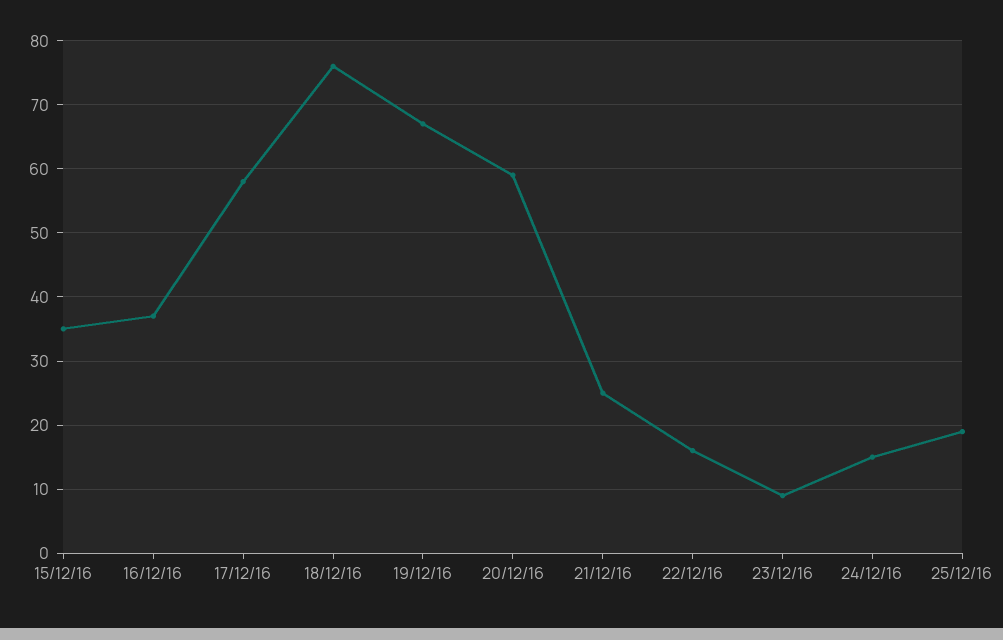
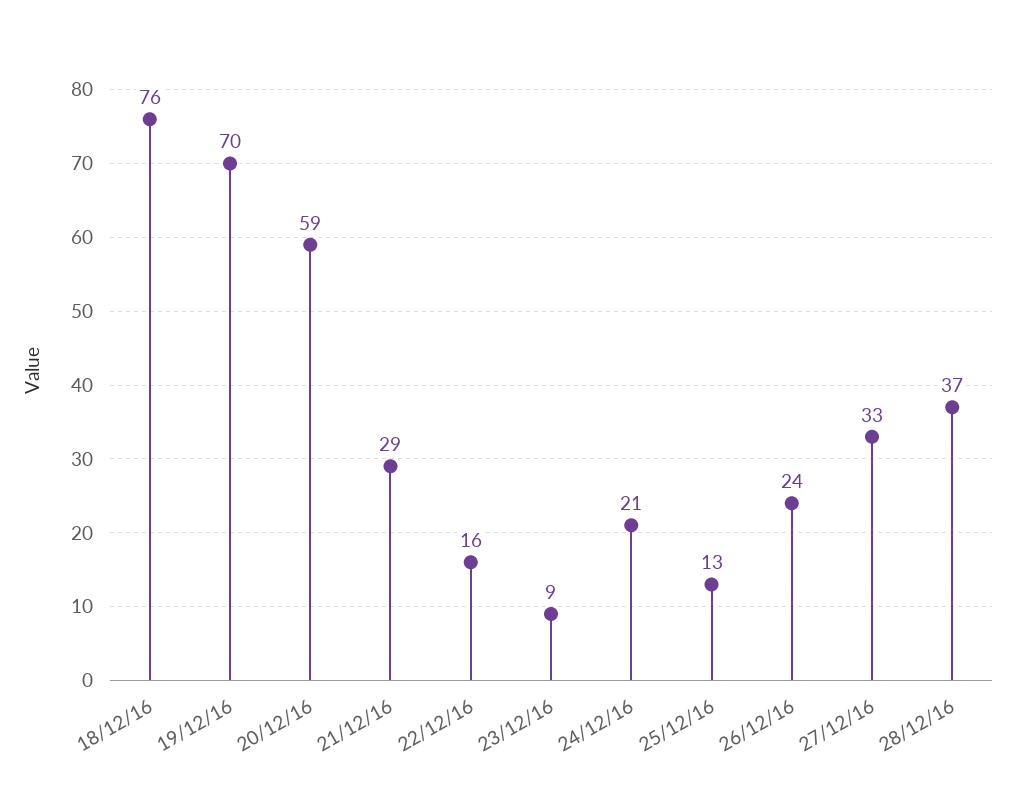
15/12/16: 35 -> none
16/12/16: 37 -> none
17/12/16: 58 -> none
19/12/16: 67 -> 70
21/12/16: 25 -> 29
24/12/16: 15 -> 21
25/12/16: 19 -> 13
26/12/16: none -> 24
27/12/16: none -> 33
28/12/16: none -> 37

